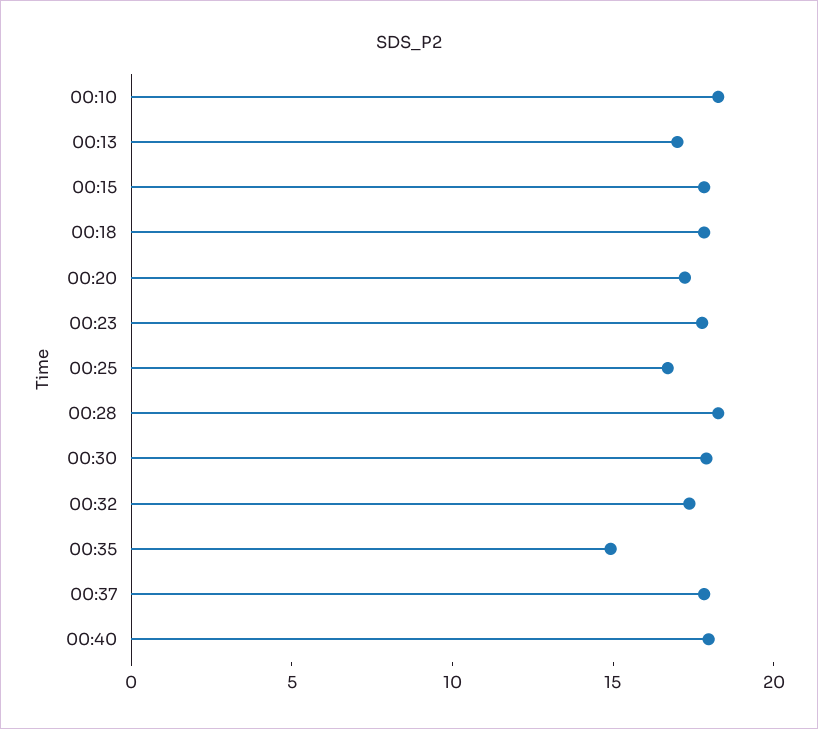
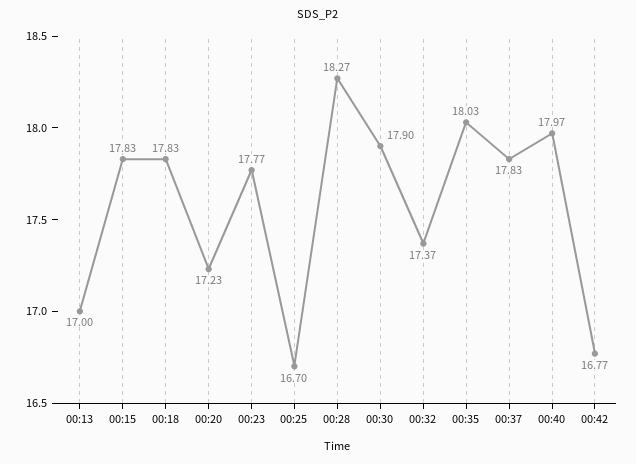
00:10: 18 -> none
00:35: 15 -> 18.03
00:42: none -> 16.77

